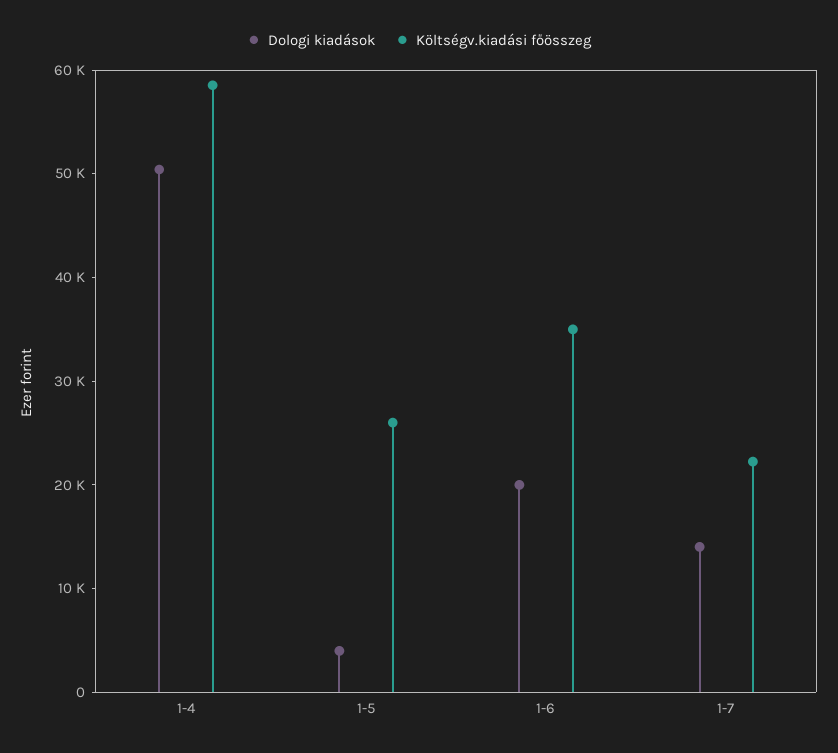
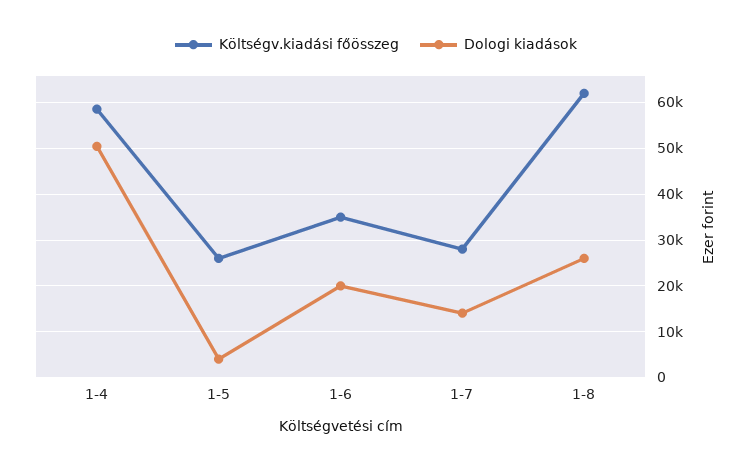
Költségv.kiadási főösszeg, 1-7: 22000 -> 28000
Költségv.kiadási főösszeg, 1-8: none -> 62000
Dologi kiadások, 1-8: none -> 26000

